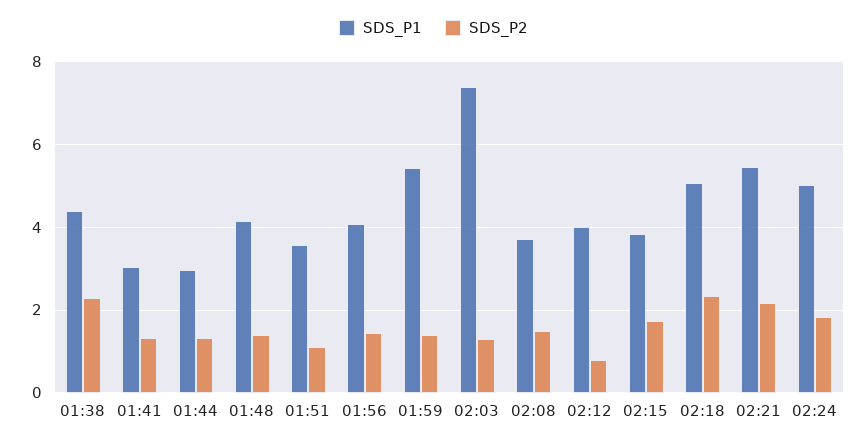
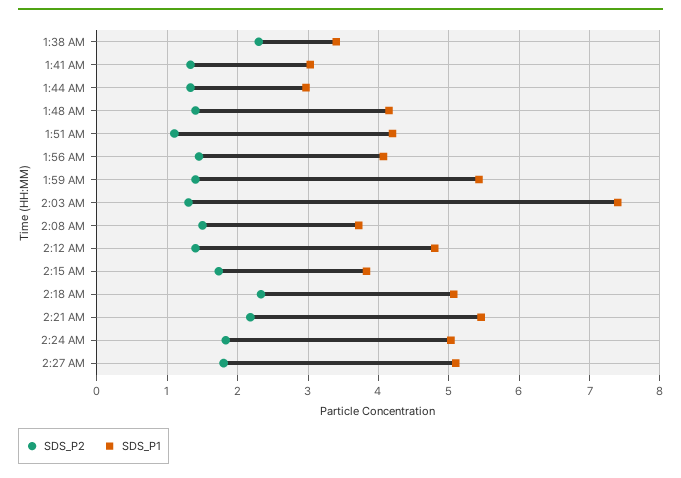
SDS_P1, 01:38: 4.4 -> 3.4
SDS_P1, 01:51: 3.6 -> 4.2
SDS_P1, 02:12: 4 -> 4.8
SDS_P2, 02:12: 0.8 -> 1.4
SDS_P2, 2:27 AM: none -> 1.8
SDS_P1, 2:27 AM: none -> 5.1

